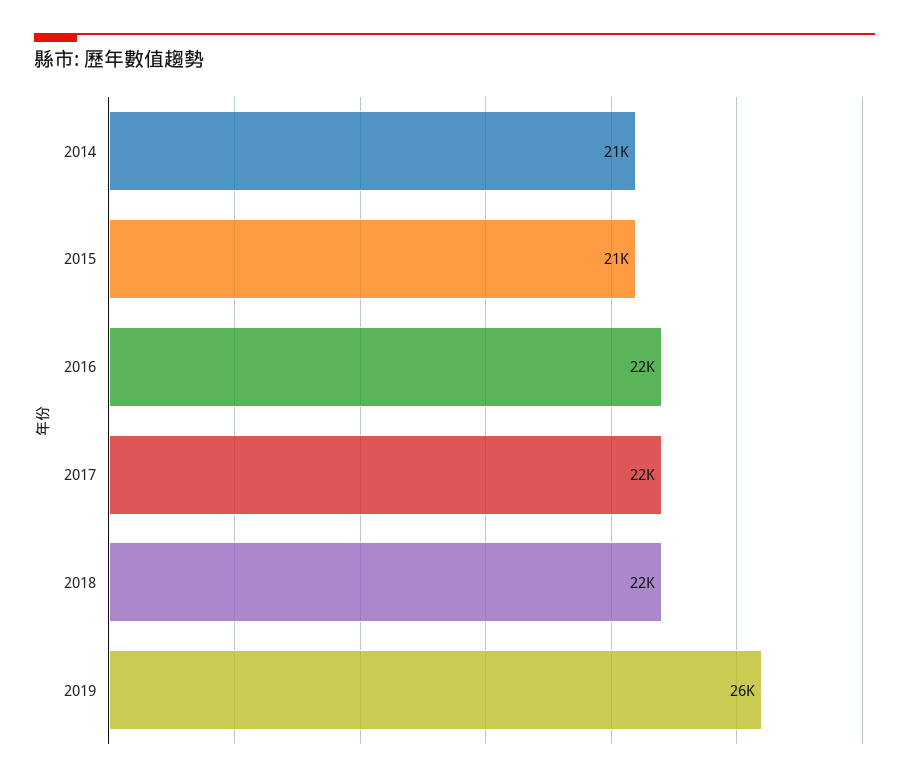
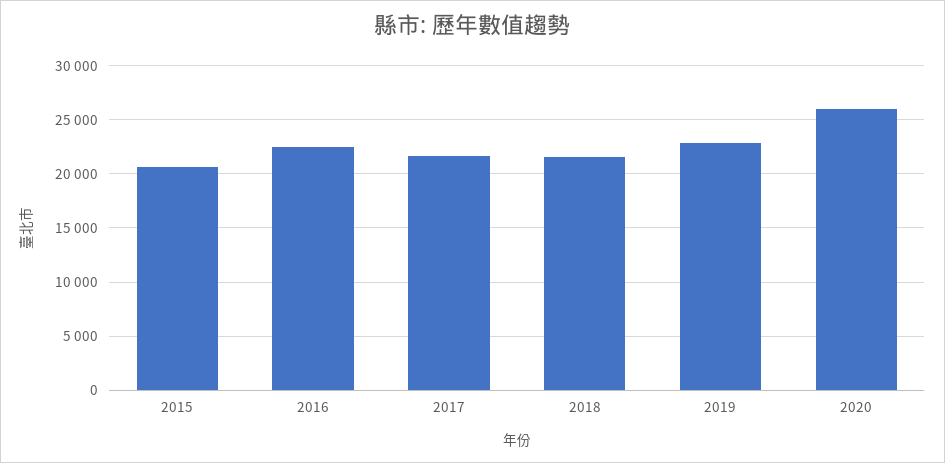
2014: 21000 -> none
2019: 26000 -> 23000
2020: none -> 26000

